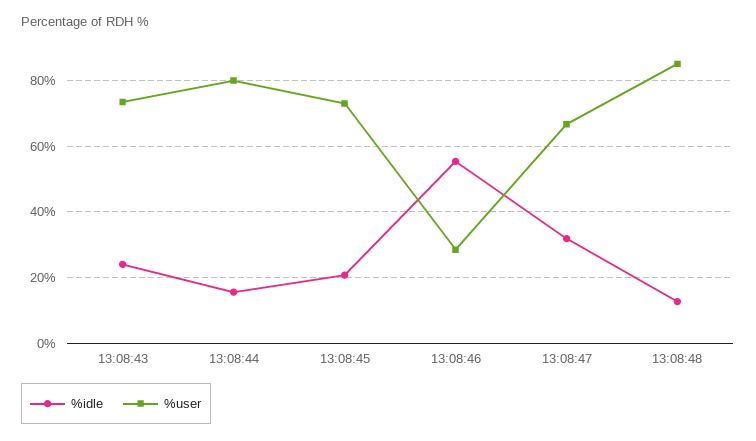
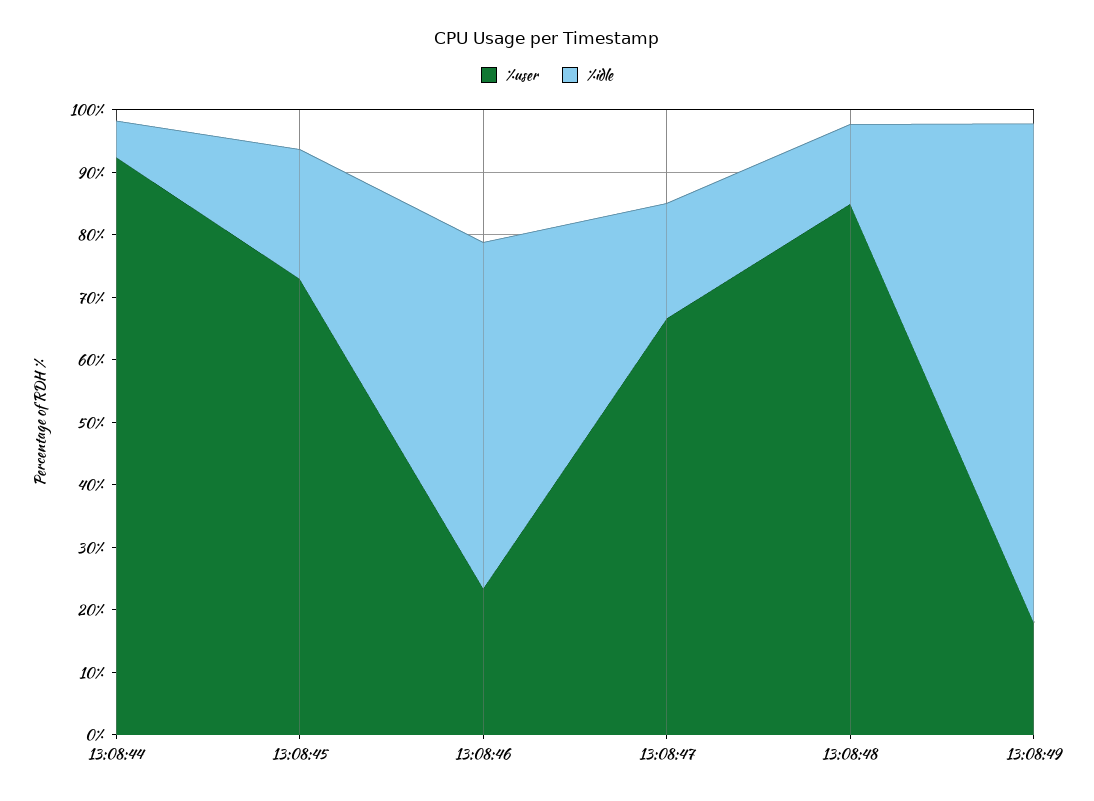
%idle, 13:08:43: 24 -> none
%user, 13:08:43: 74 -> none
%idle, 13:08:44: 16 -> 6
%user, 13:08:44: 80 -> 92
%user, 13:08:46: 28 -> 24
%idle, 13:08:47: 32 -> 18
%user, 13:08:49: none -> 18
%idle, 13:08:49: none -> 80

